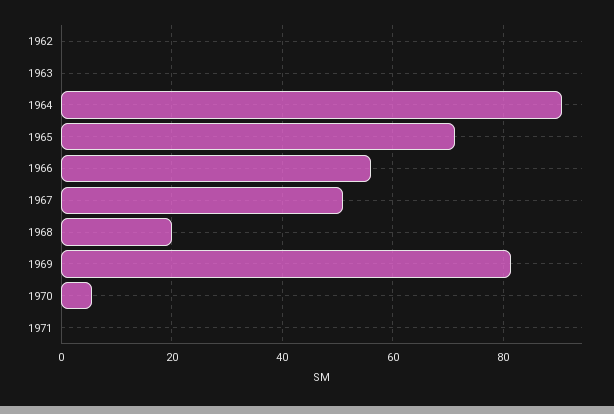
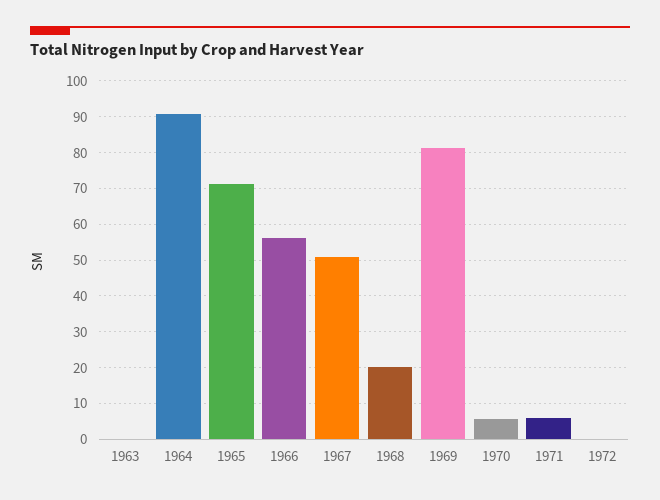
1962: 0 -> none
1971: 0 -> 6
1972: none -> 0

